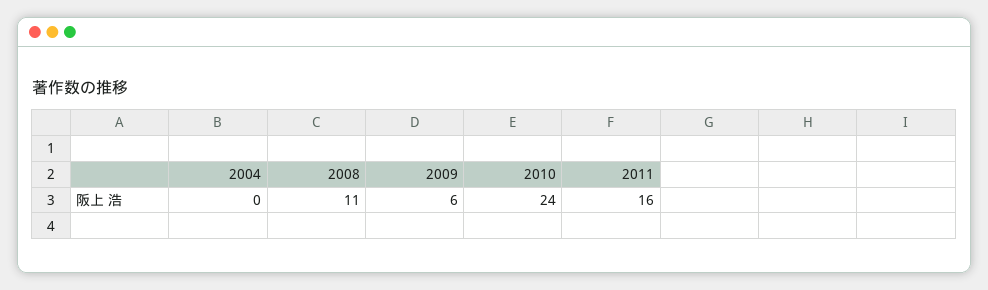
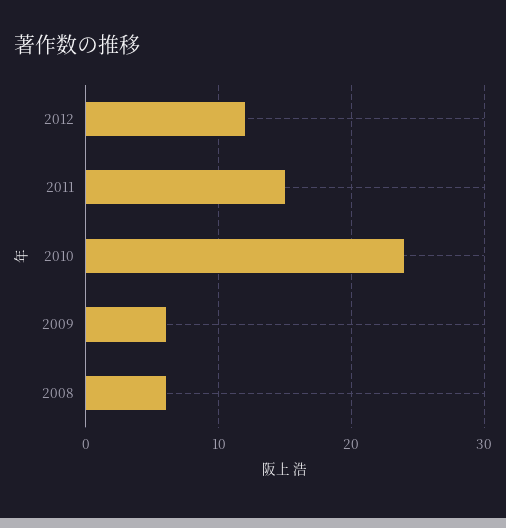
2004: 0 -> none
2008: 11 -> 6
2011: 16 -> 15
2012: none -> 12

